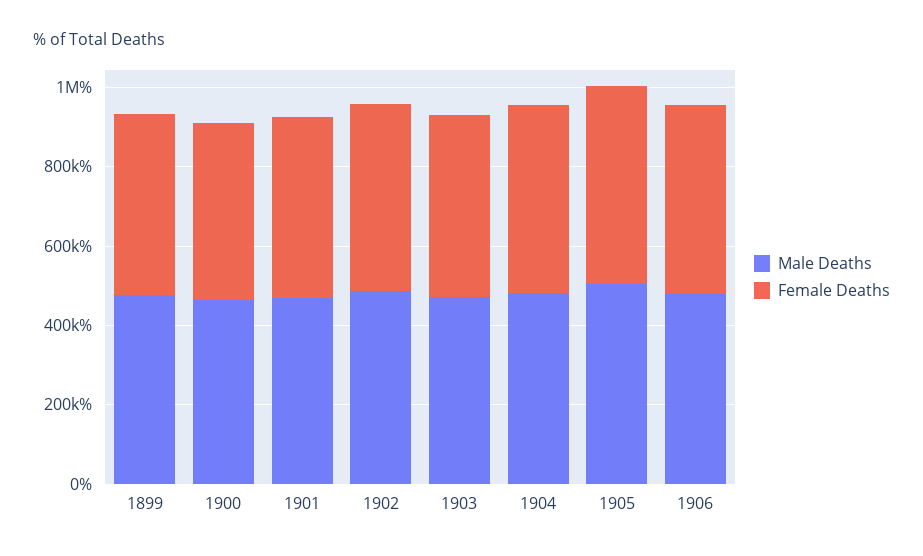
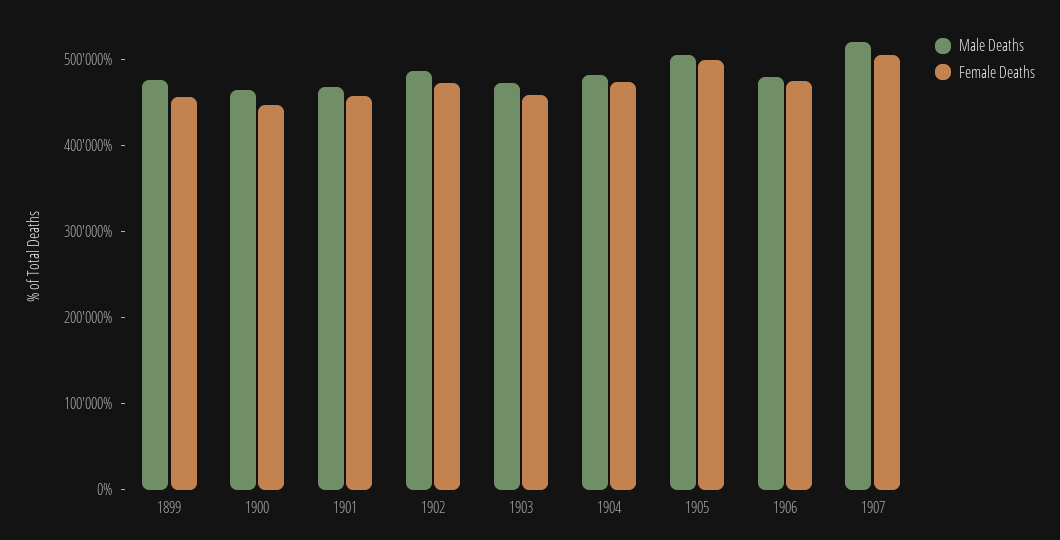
Male Deaths, 1907: none -> 520000
Female Deaths, 1907: none -> 500000

